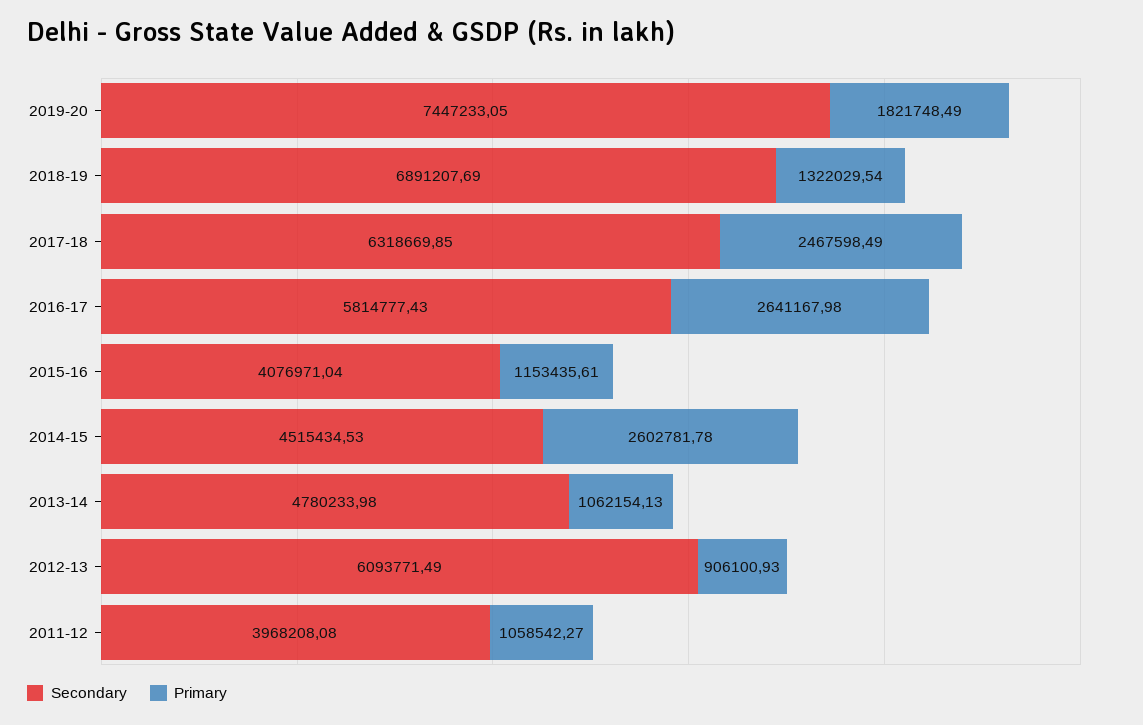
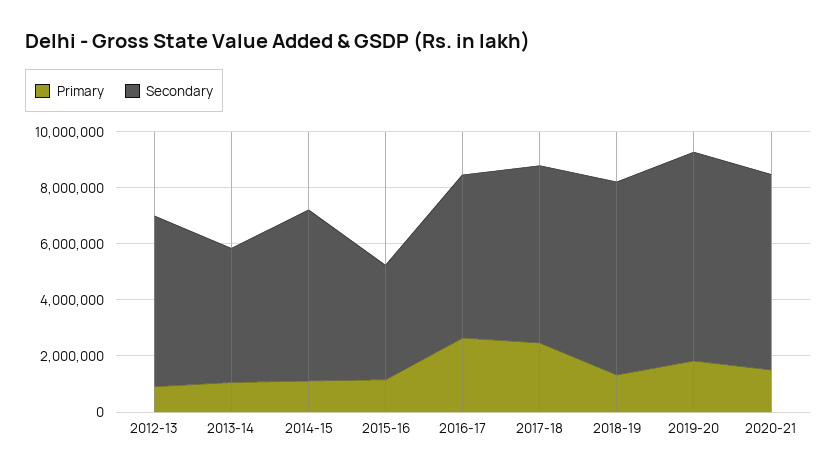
Secondary, 2014-15: 4515434.53 -> 6000000
Primary, 2014-15: 2602781.78 -> 1000000
Secondary, 2011-12: 3968208.08 -> none
Primary, 2011-12: 1058542.27 -> none
Primary, 2020-21: none -> 1500000
Secondary, 2020-21: none -> 7000000

